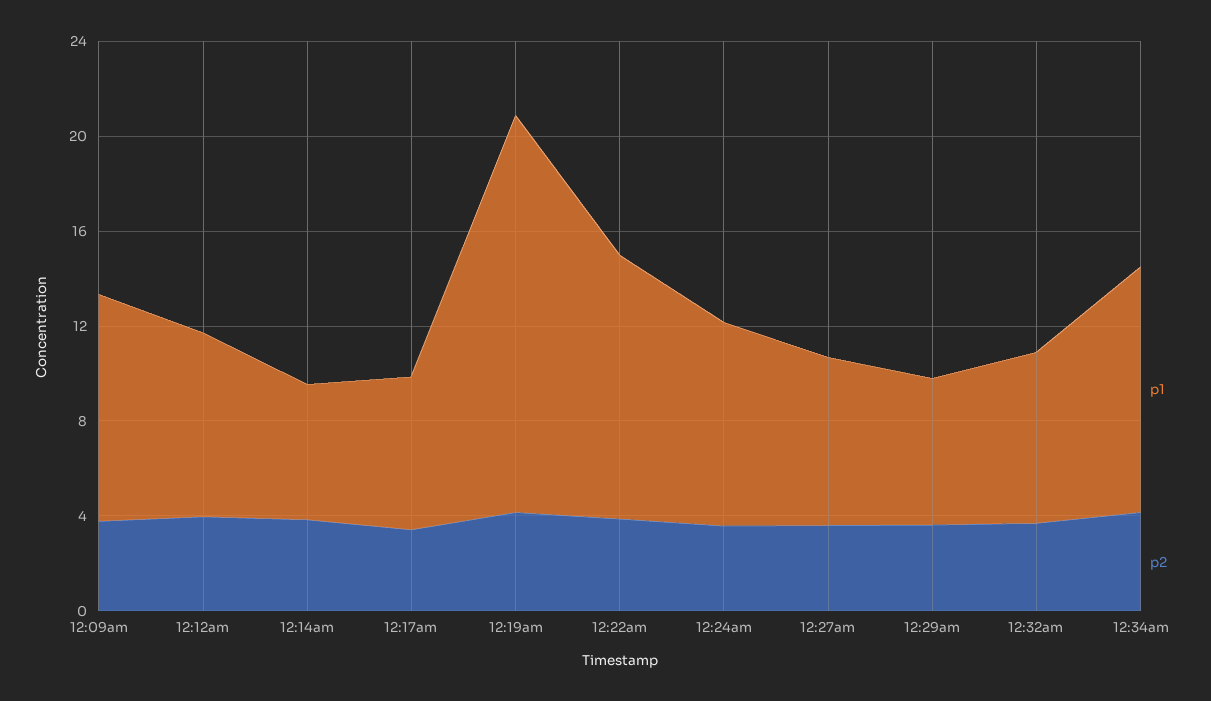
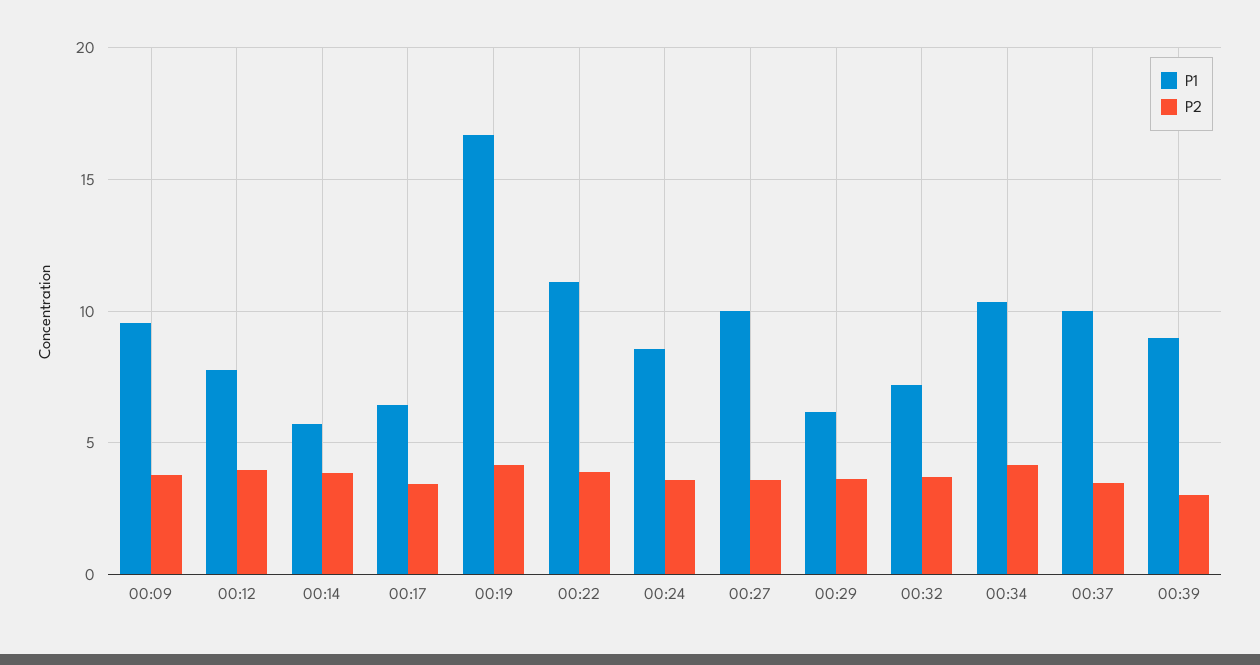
p1, 12:27am: 7 -> 10
p1, 00:37: none -> 10
p2, 00:37: none -> 3.5
p1, 00:39: none -> 9
p2, 00:39: none -> 3

